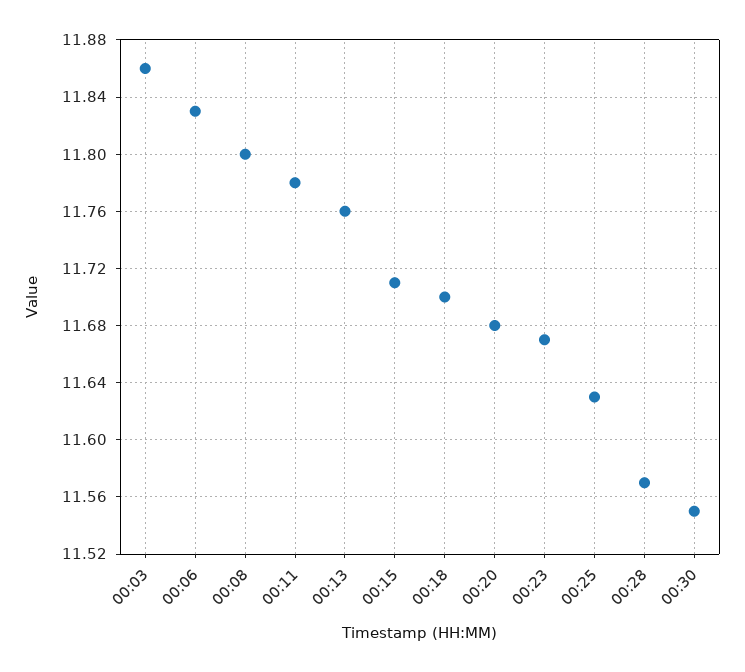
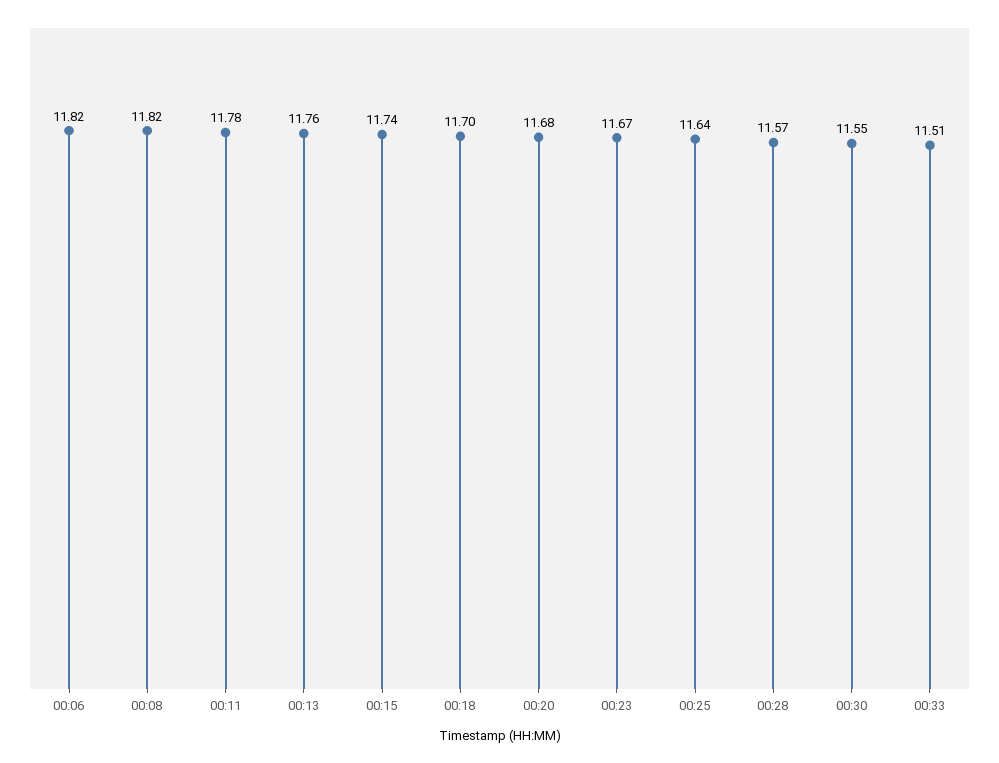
00:03: 11.86 -> none
00:06: 11.83 -> 11.82
00:08: 11.8 -> 11.82
00:15: 11.71 -> 11.74
00:25: 11.63 -> 11.64
00:33: none -> 11.51

